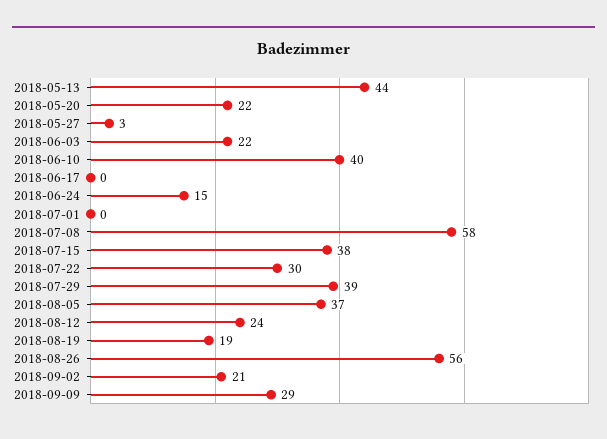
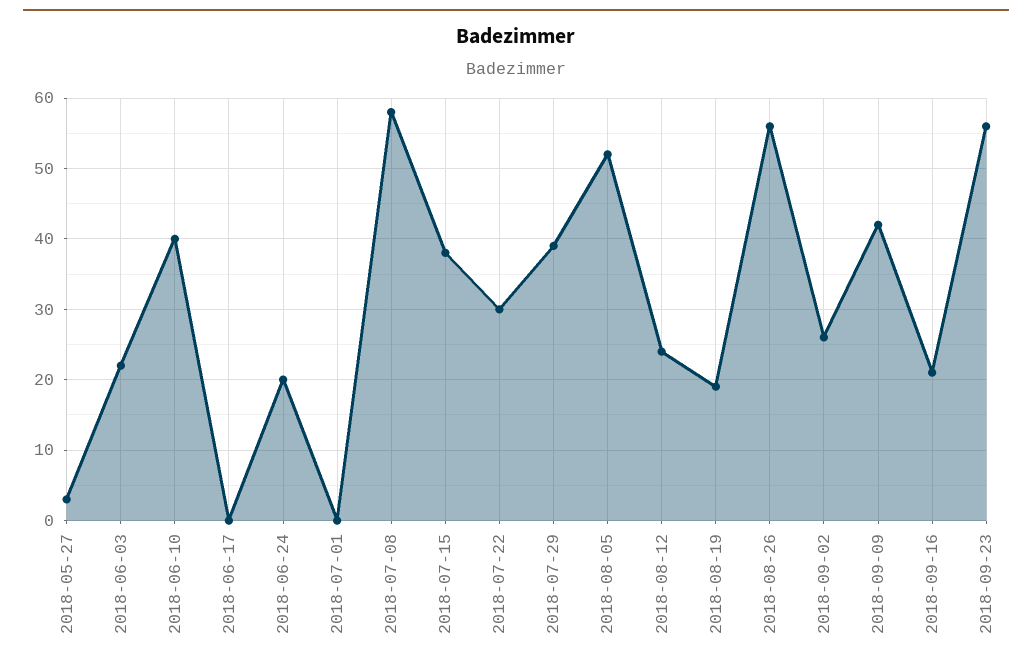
2018-05-13: 44 -> none
2018-05-20: 22 -> none
2018-06-24: 15 -> 20
2018-08-05: 37 -> 52
2018-09-02: 21 -> 26
2018-09-09: 29 -> 42
2018-09-16: none -> 21
2018-09-23: none -> 56

